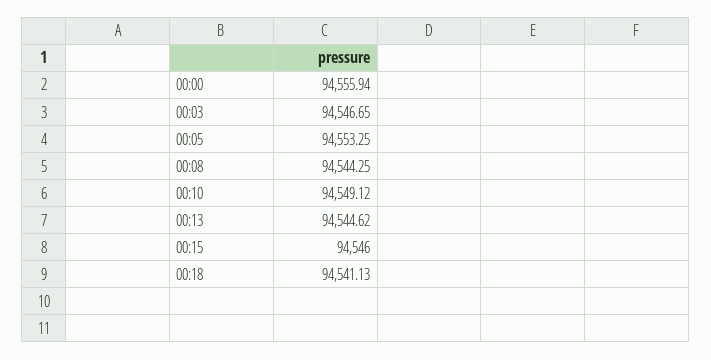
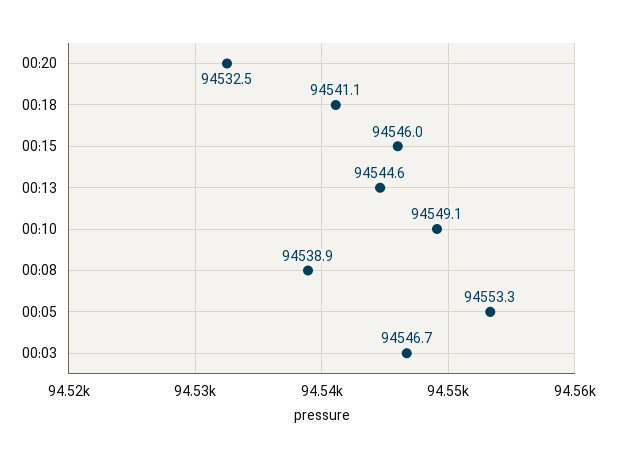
00:00: 94555.94 -> none
00:08: 94544.25 -> 94538.9
00:20: none -> 94532.5

